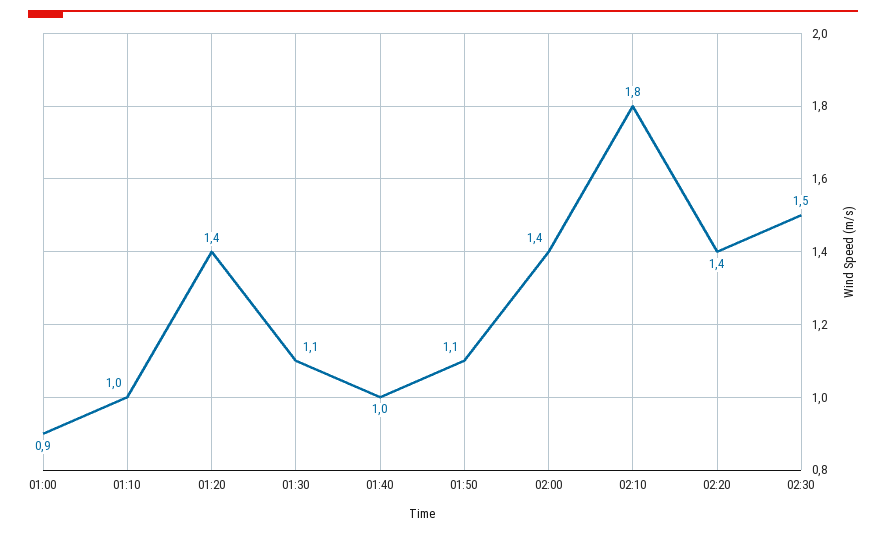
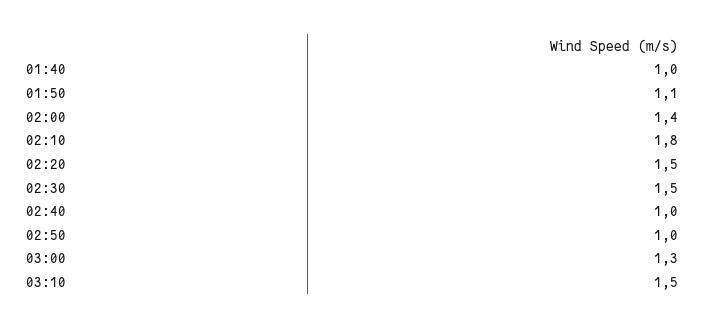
01:00: 0.9 -> none
01:10: 1 -> none
01:20: 1.4 -> none
01:30: 1.1 -> none
02:20: 1.4 -> 1.5
02:40: none -> 1
02:50: none -> 1
03:00: none -> 1.3
03:10: none -> 1.5

